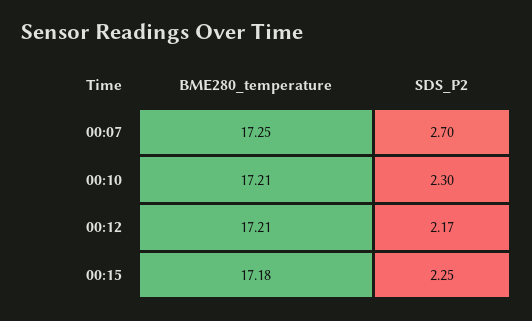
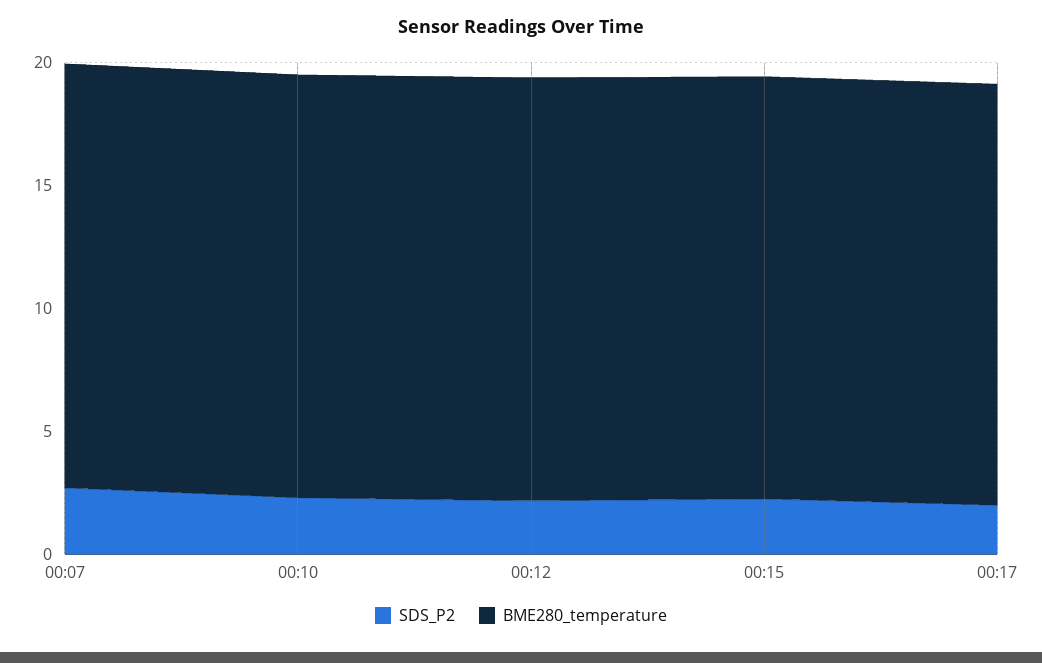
SDS_P2, 00:17: none -> 2
BME280_temperature, 00:17: none -> 17

